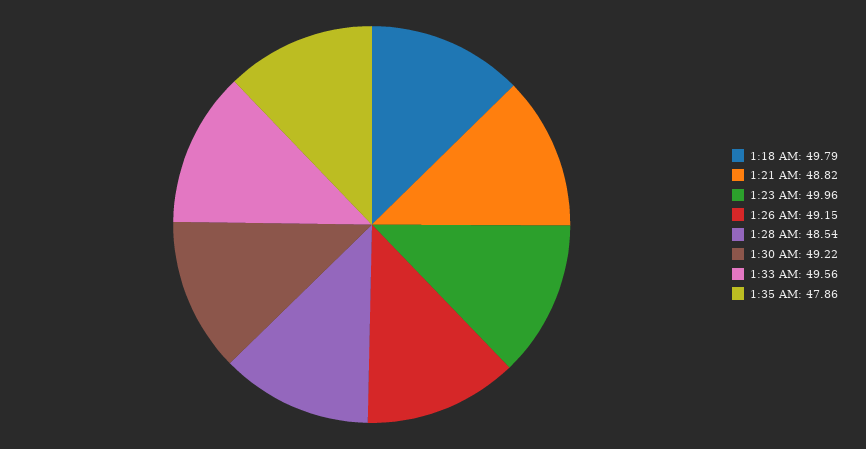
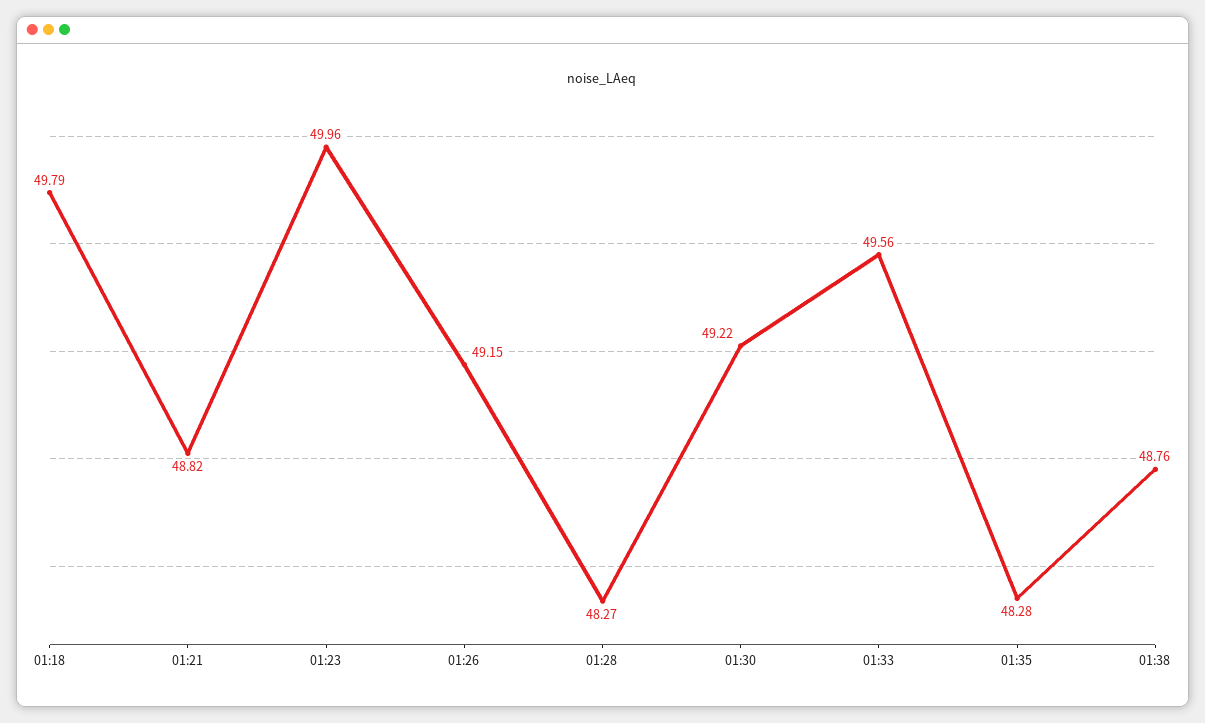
1:28 AM: 48.54 -> 48.27
1:35 AM: 47.86 -> 48.28
01:38: none -> 48.76

